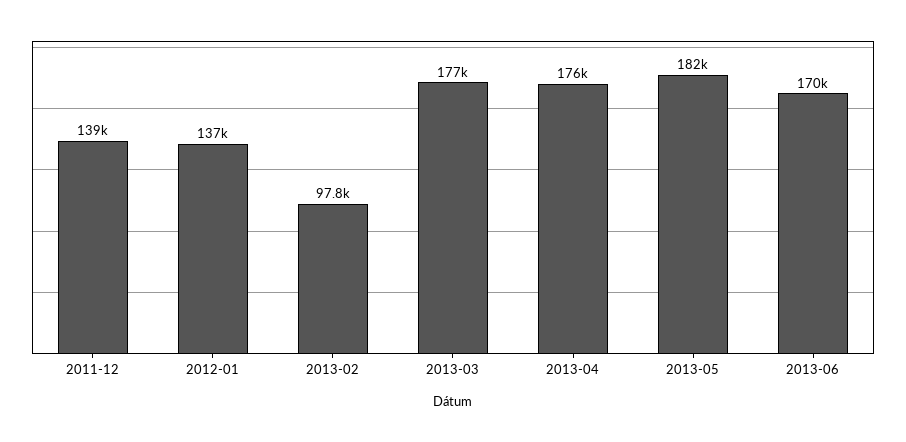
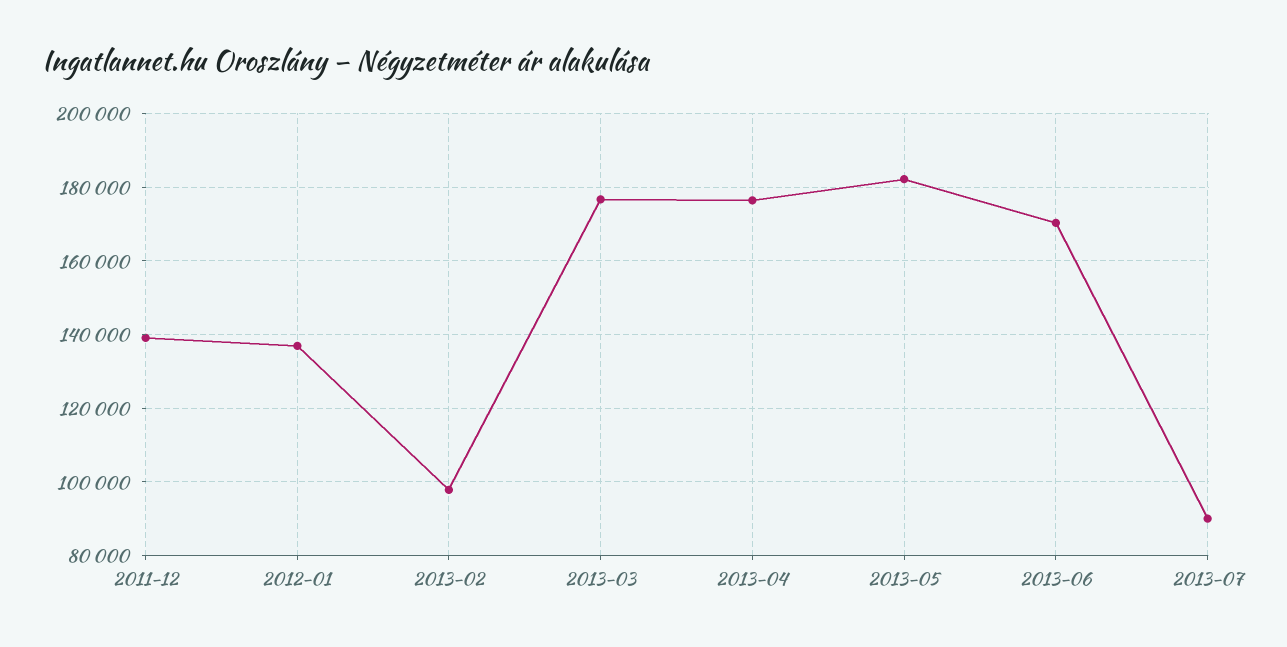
2013-07: none -> 90000

